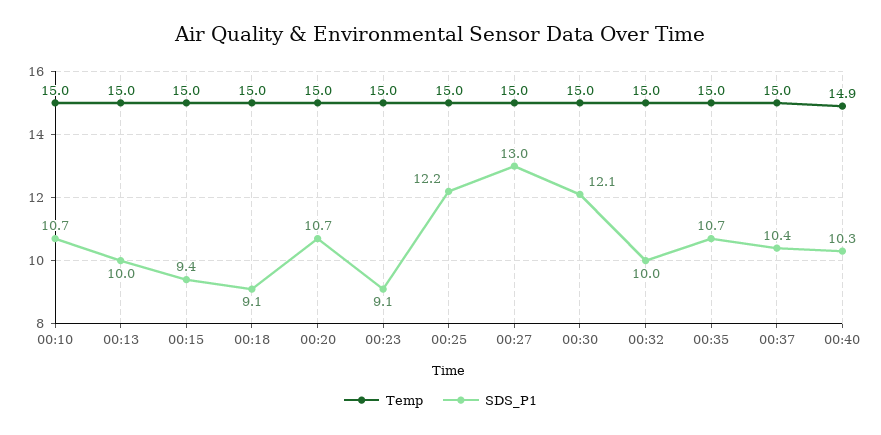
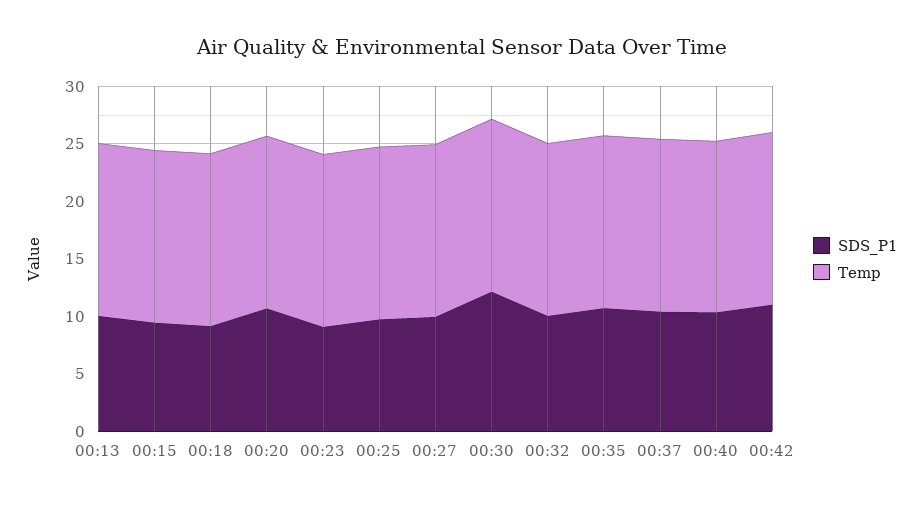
Temp, 00:10: 15 -> none
SDS_P1, 00:10: 10.7 -> none
SDS_P1, 00:25: 12.2 -> 10
SDS_P1, 00:27: 13 -> 10
SDS_P1, 00:42: none -> 11
Temp, 00:42: none -> 15

